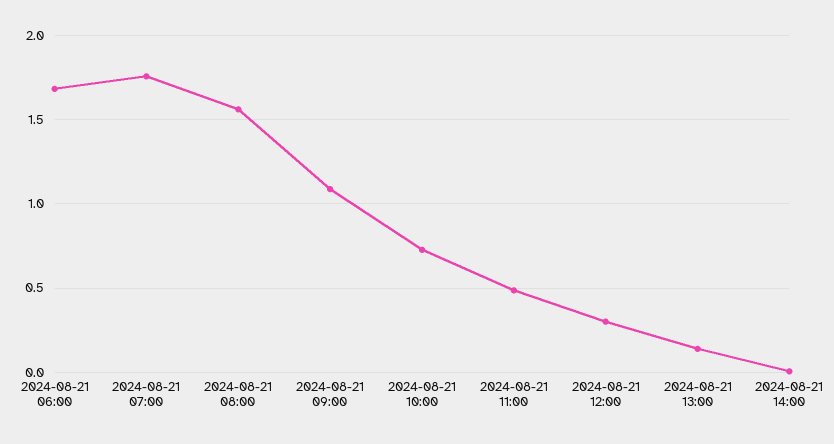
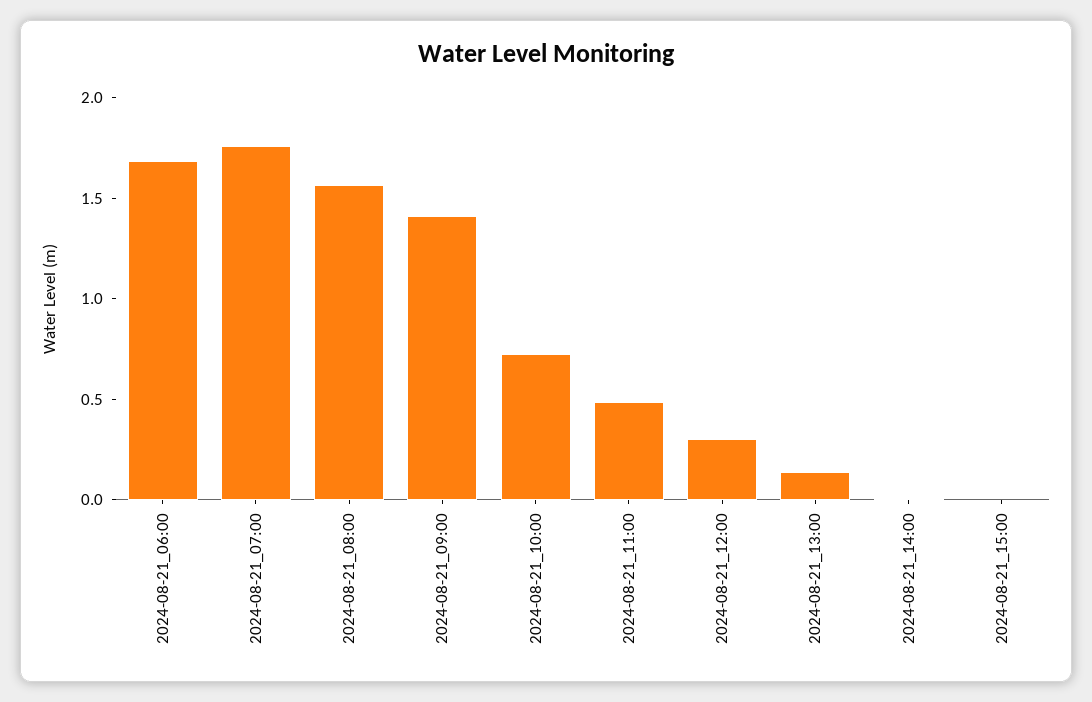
2024-08-21 09:00: 1.1 -> 1.4
2024-08-21_15:00: none -> 0

